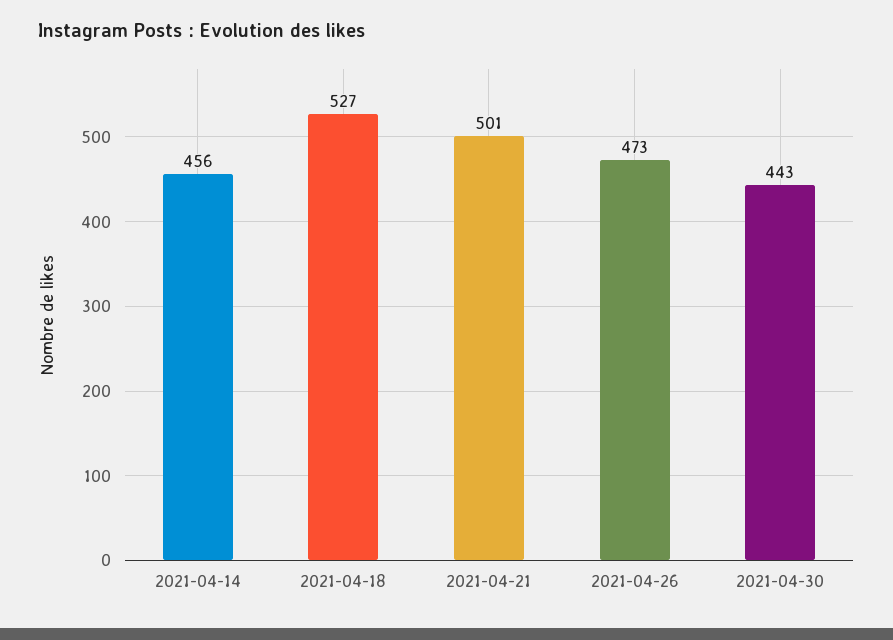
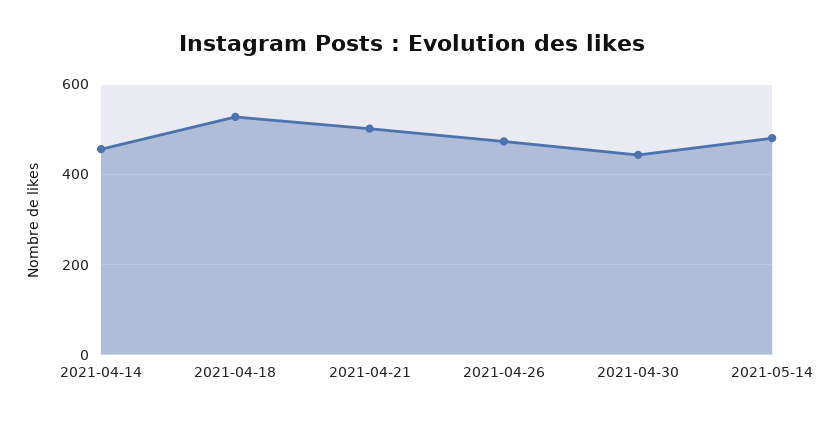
2021-05-14: none -> 480

